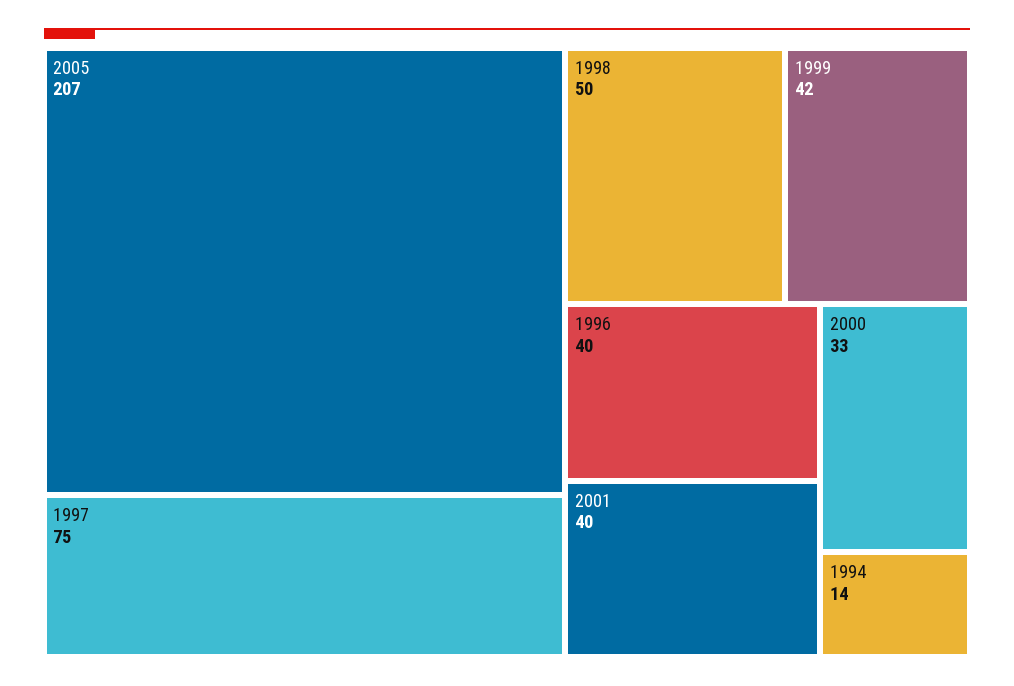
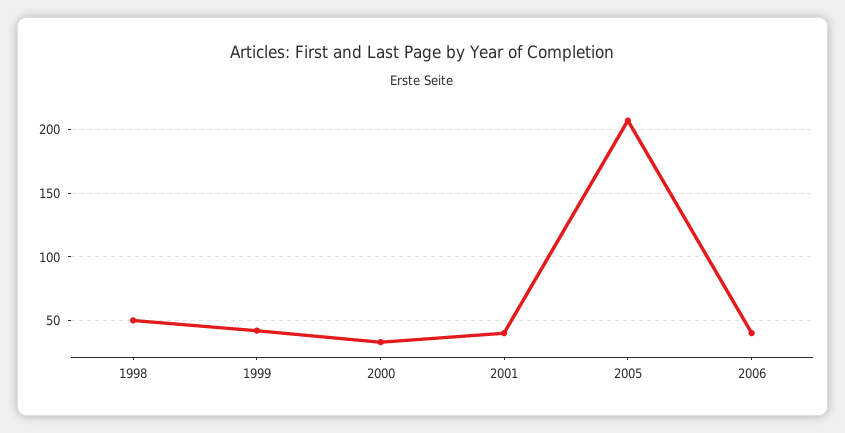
1997: 75 -> none
1996: 40 -> none
1994: 14 -> none
2006: none -> 40

